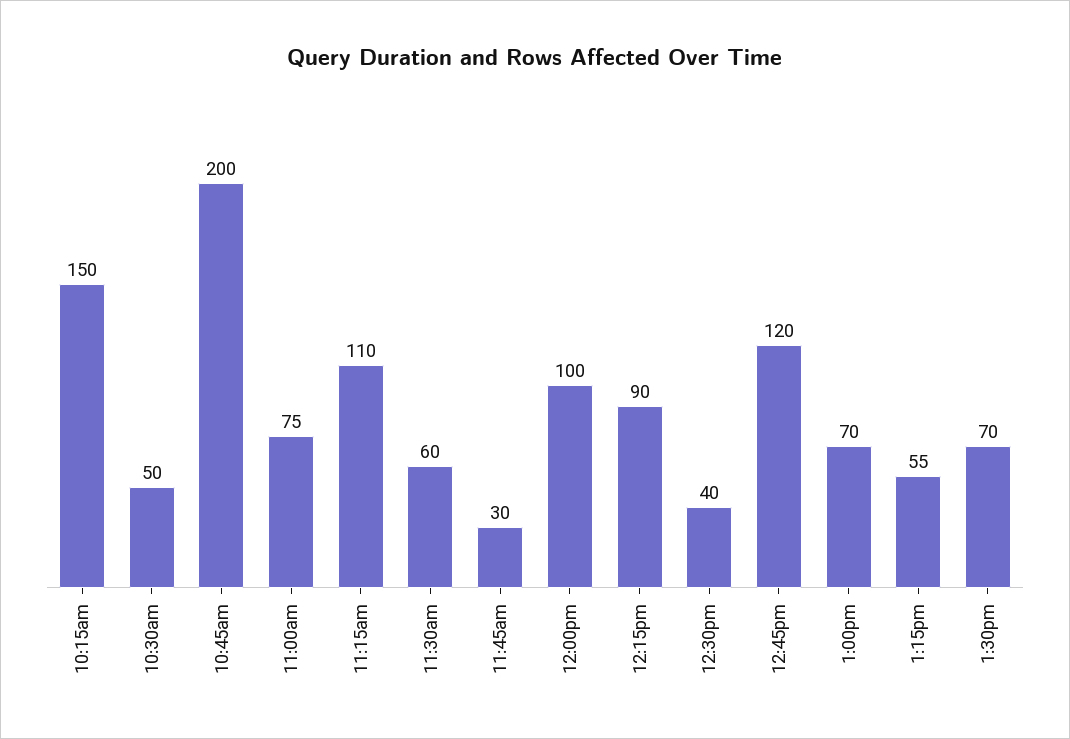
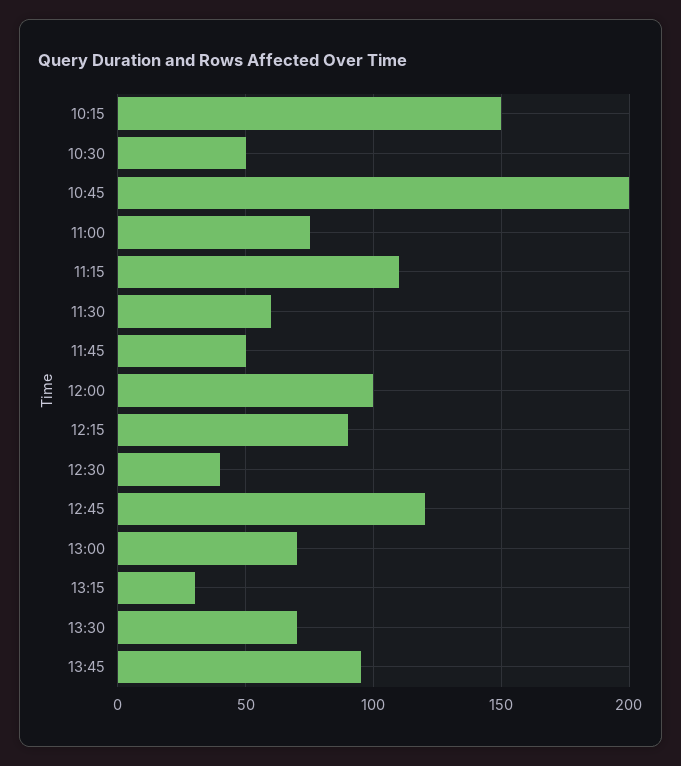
11:45am: 30 -> 50
1:15pm: 55 -> 30
13:45: none -> 95

